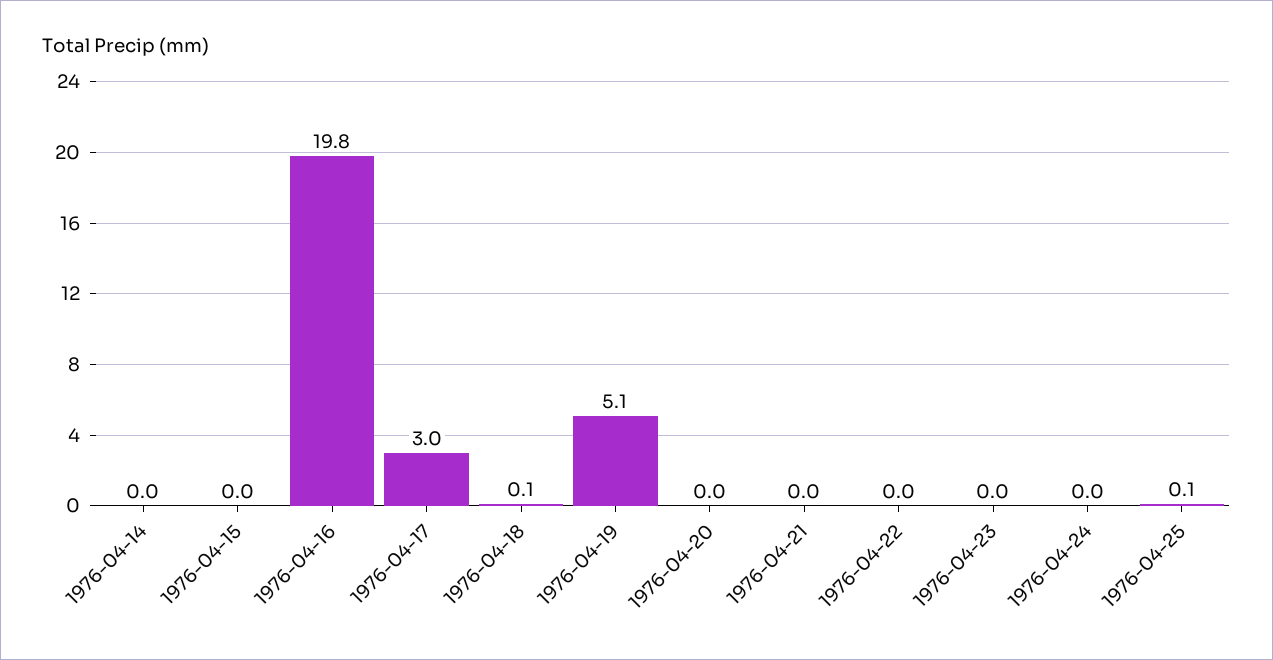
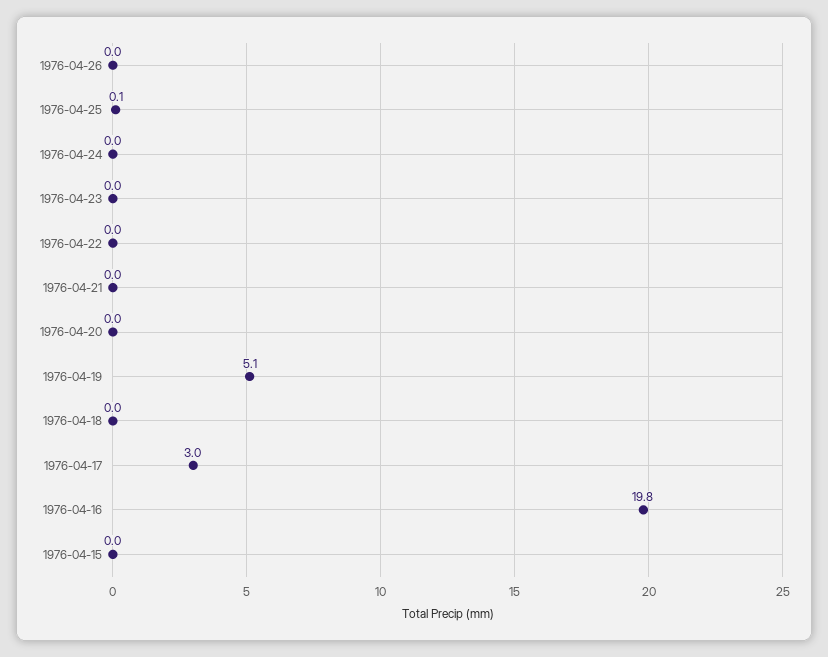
1976-04-14: 0 -> none
1976-04-18: 0.1 -> 0
1976-04-26: none -> 0

